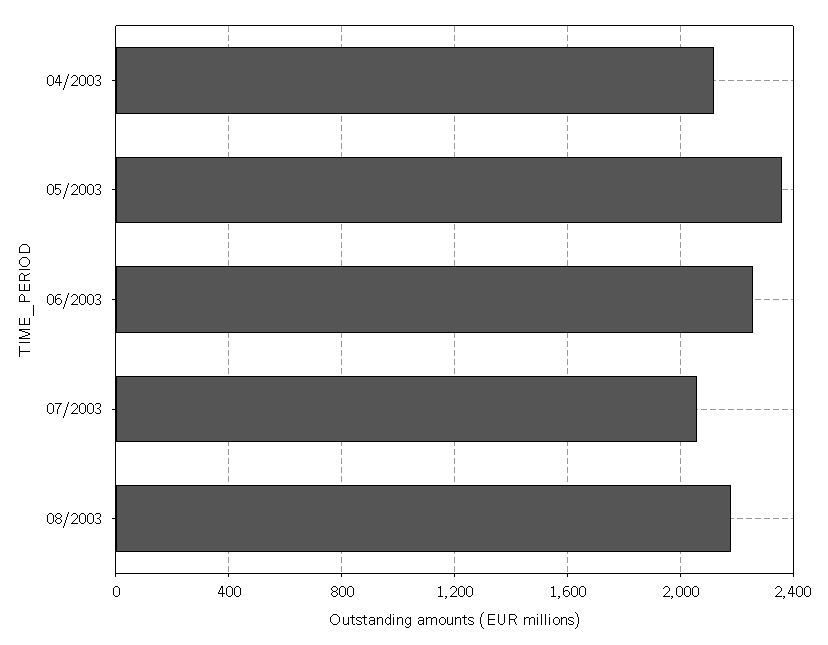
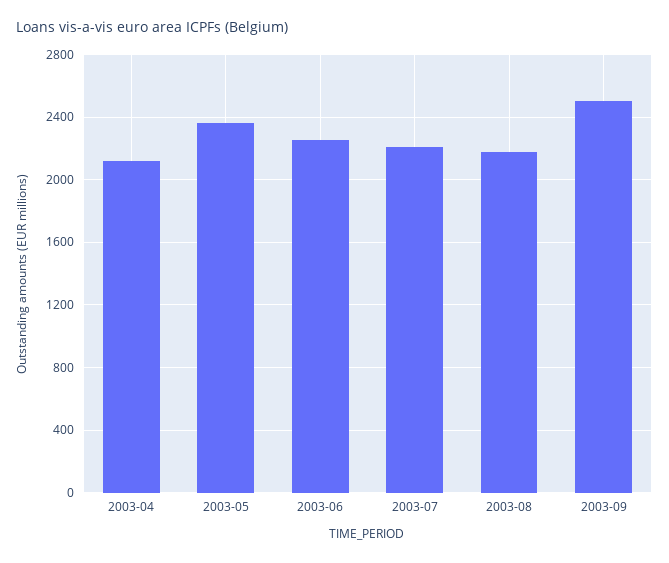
07/2003: 2050 -> 2200
2003-09: none -> 2500

